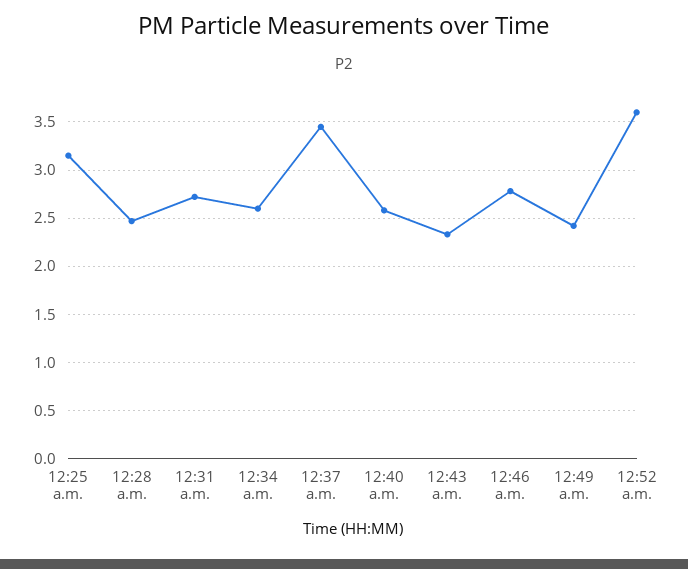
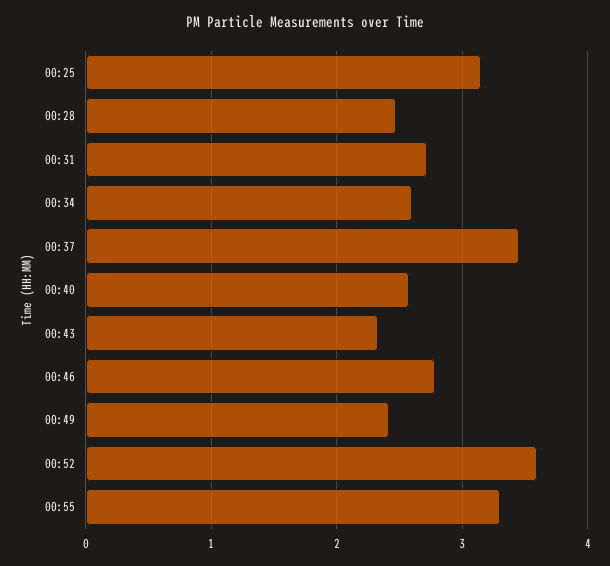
00:55: none -> 3.3

